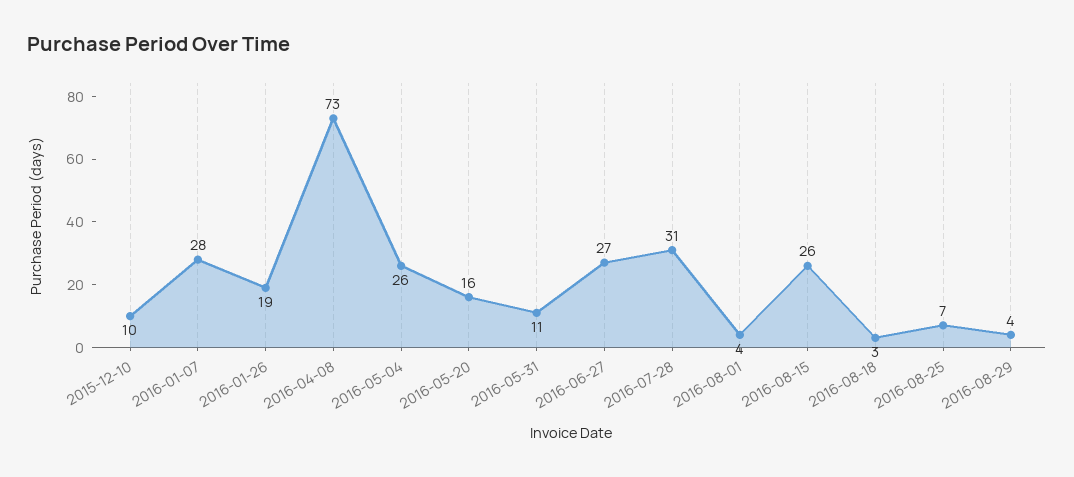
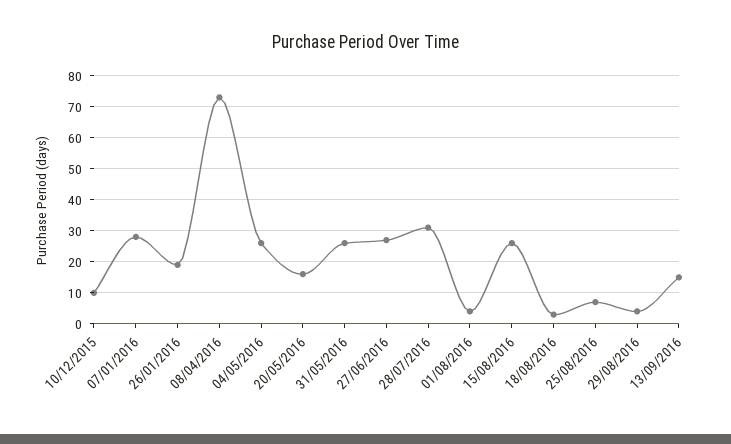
2016-05-31: 11 -> 25
13/09/2016: none -> 15

